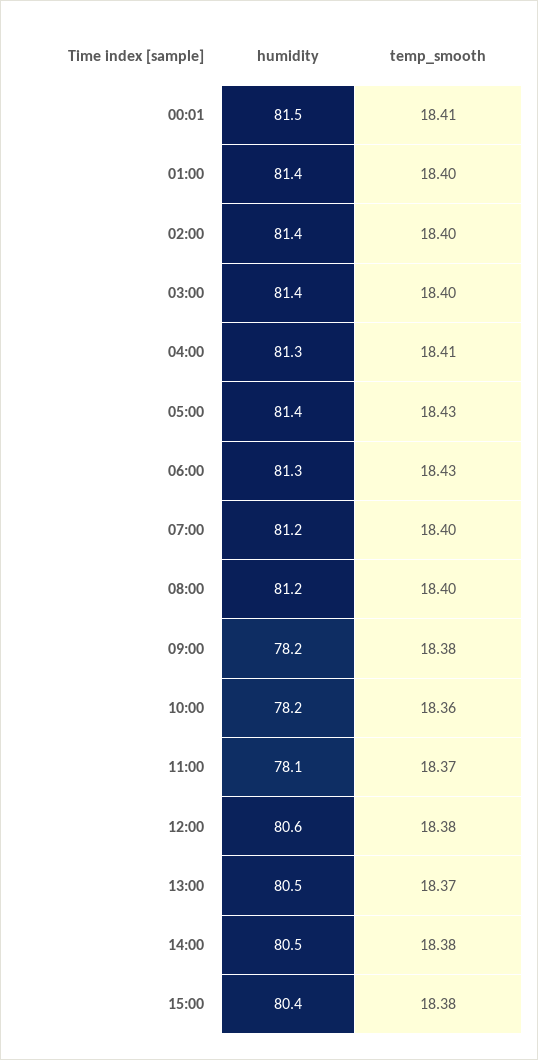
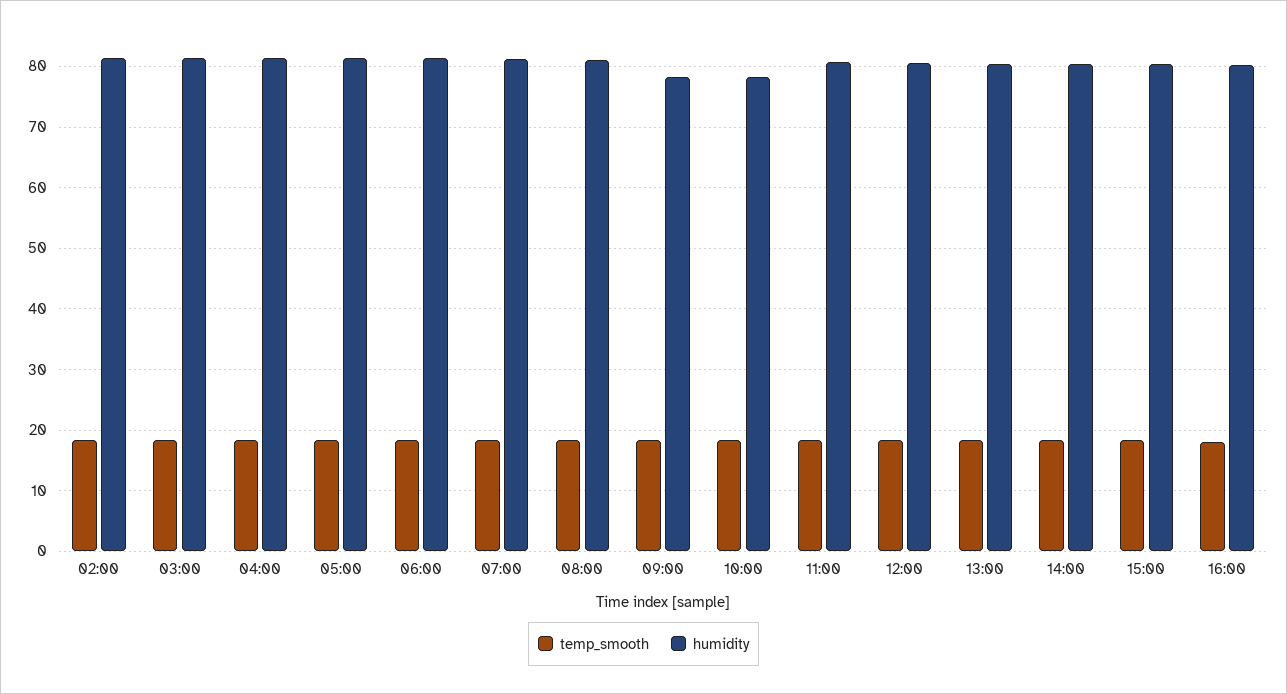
humidity, 00:01: 81.5 -> none
temp_smooth, 00:01: 18.41 -> none
humidity, 01:00: 81.4 -> none
temp_smooth, 01:00: 18.4 -> none
humidity, 11:00: 78.1 -> 81
temp_smooth, 16:00: none -> 18
humidity, 16:00: none -> 80

